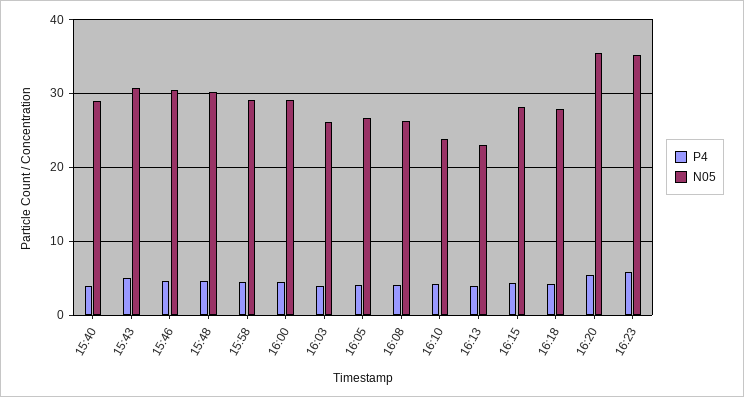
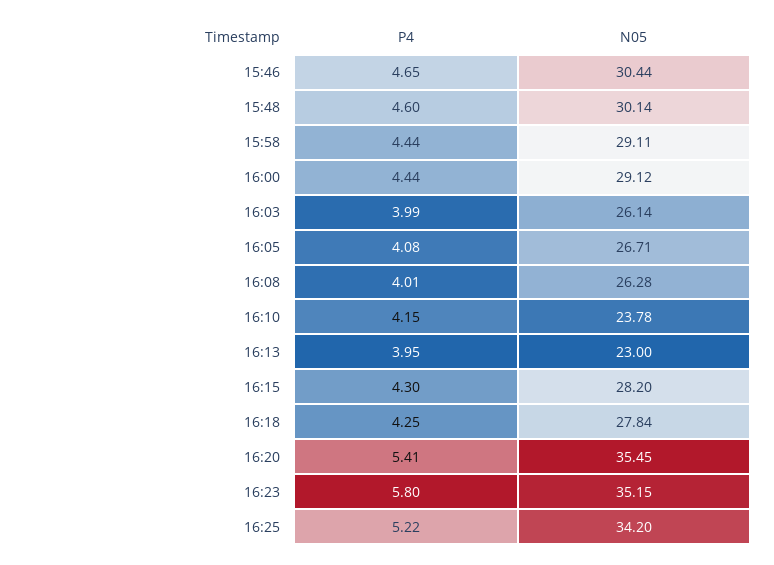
P4, 15:40: 4 -> none
N05, 15:40: 29 -> none
P4, 15:43: 5 -> none
N05, 15:43: 31 -> none
P4, 16:25: none -> 5.22
N05, 16:25: none -> 34.2

